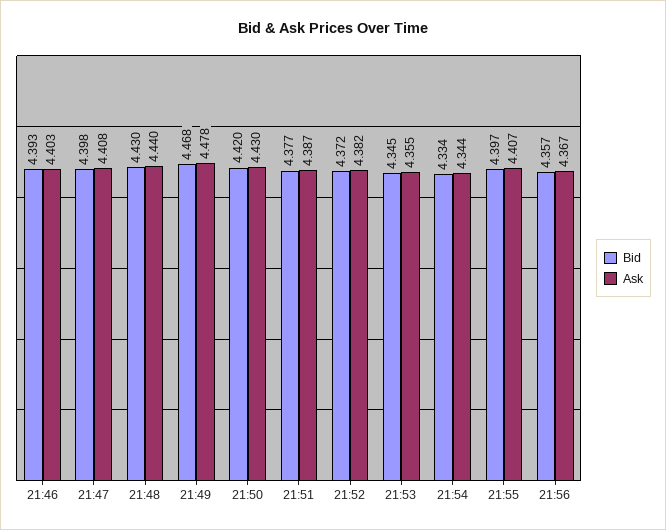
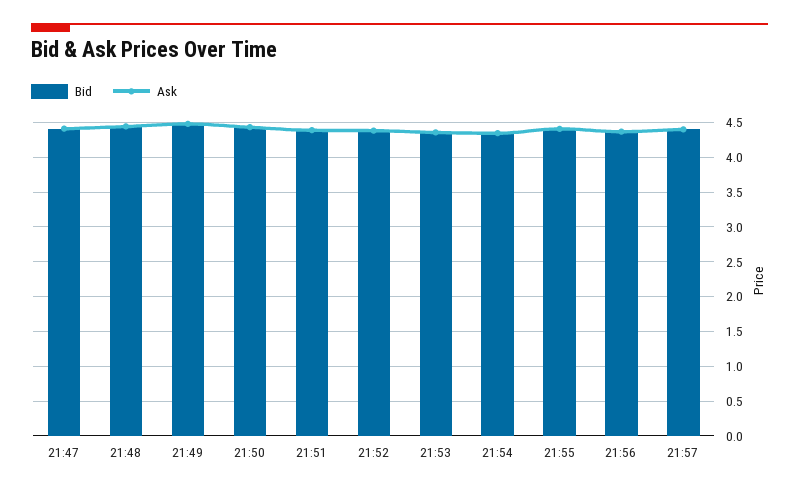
Bid, 21:46: 4.393 -> none
Ask, 21:46: 4.403 -> none
Bid, 21:57: none -> 4.4
Ask, 21:57: none -> 4.4

